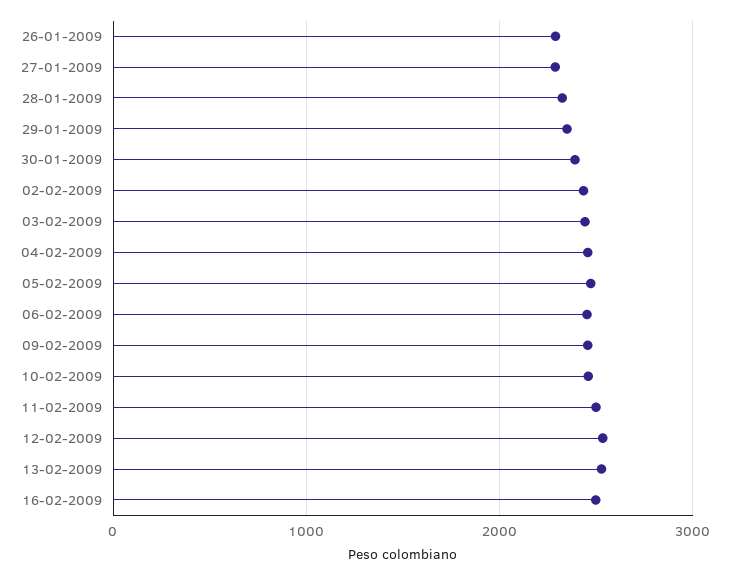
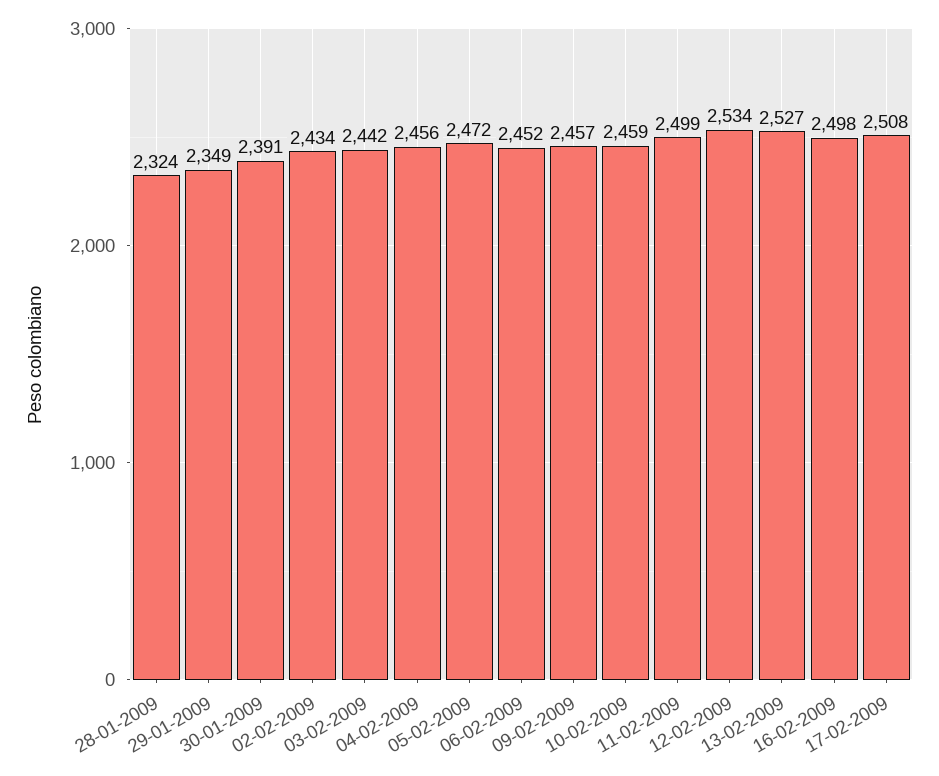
26-01-2009: 2300 -> none
27-01-2009: 2300 -> none
17-02-2009: none -> 2508

